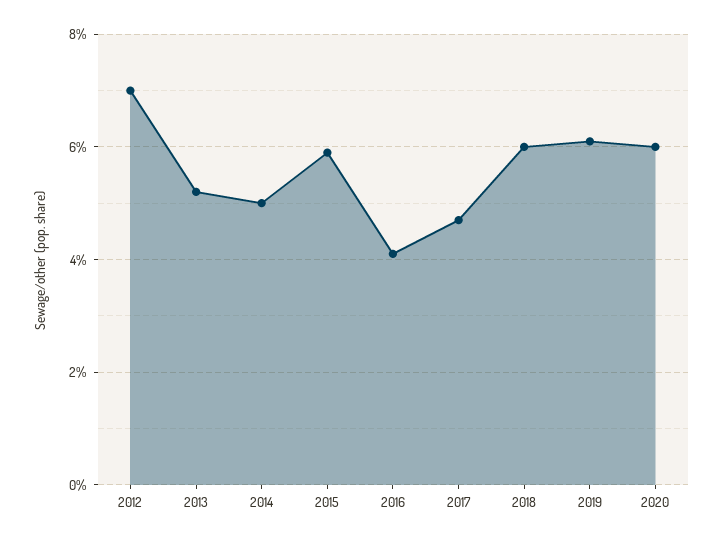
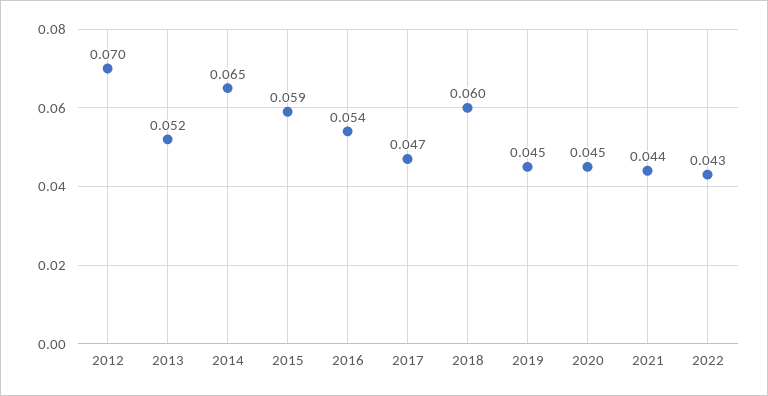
2014: 0.05 -> 0.065
2016: 0.04 -> 0.054
2019: 0.06 -> 0.045
2020: 0.06 -> 0.045
2021: none -> 0.044
2022: none -> 0.043

